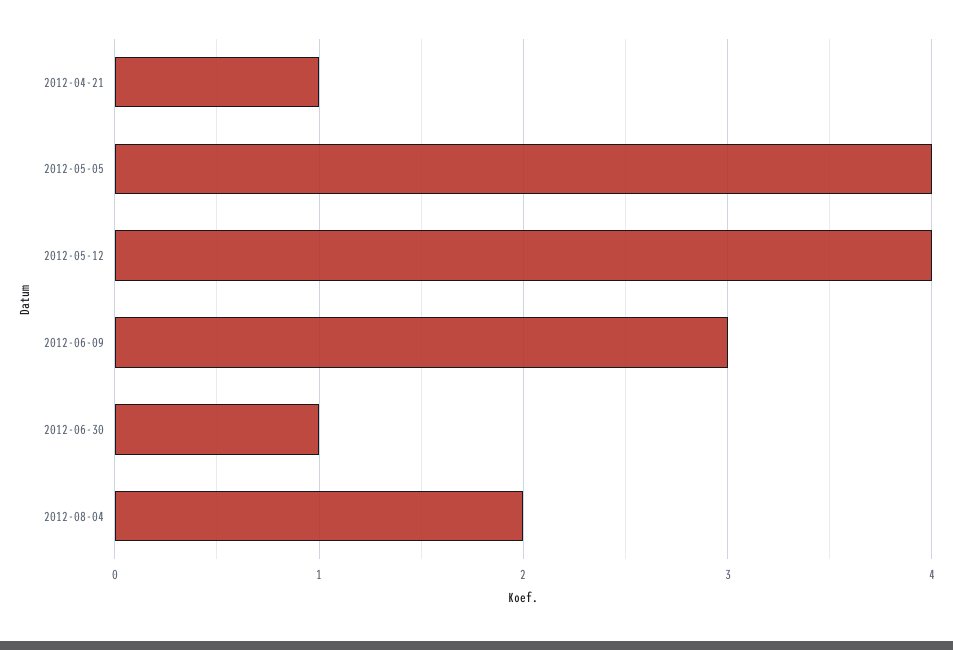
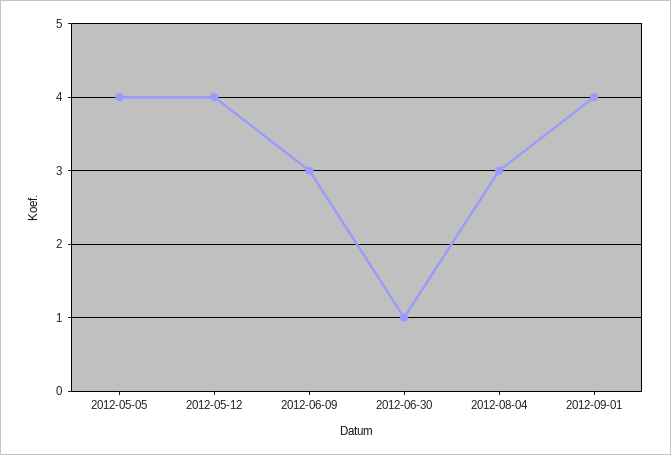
2012-04-21: 1 -> none
2012-08-04: 2 -> 3
2012-09-01: none -> 4

